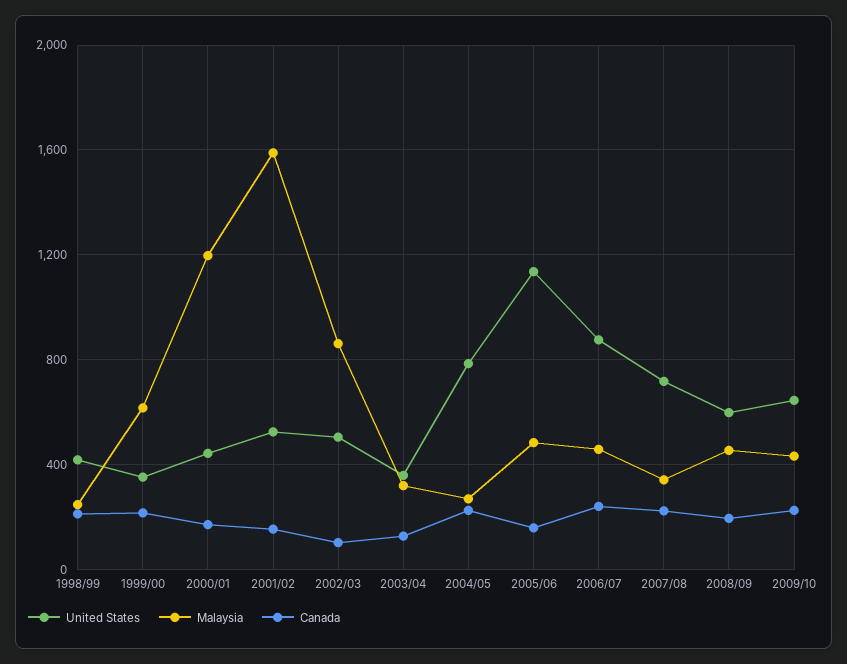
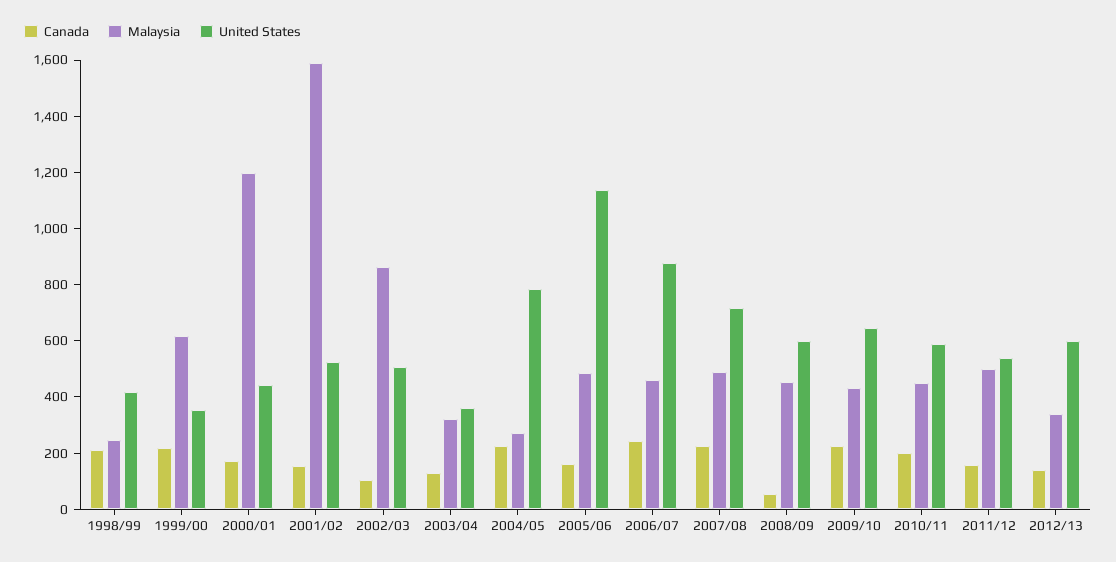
Malaysia, 2007/08: 350 -> 500
Canada, 2008/09: 200 -> 50
Canada, 2010/11: none -> 200
Malaysia, 2010/11: none -> 450
United States, 2010/11: none -> 600
Canada, 2011/12: none -> 150
Malaysia, 2011/12: none -> 500
United States, 2011/12: none -> 550
Canada, 2012/13: none -> 150
Malaysia, 2012/13: none -> 350
United States, 2012/13: none -> 600

